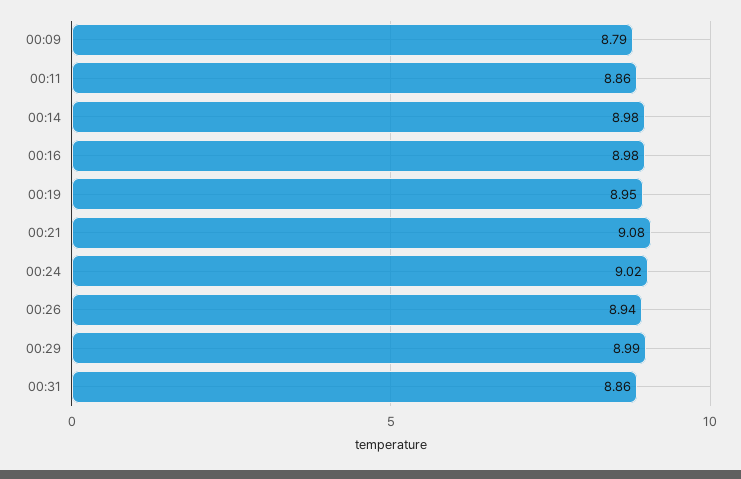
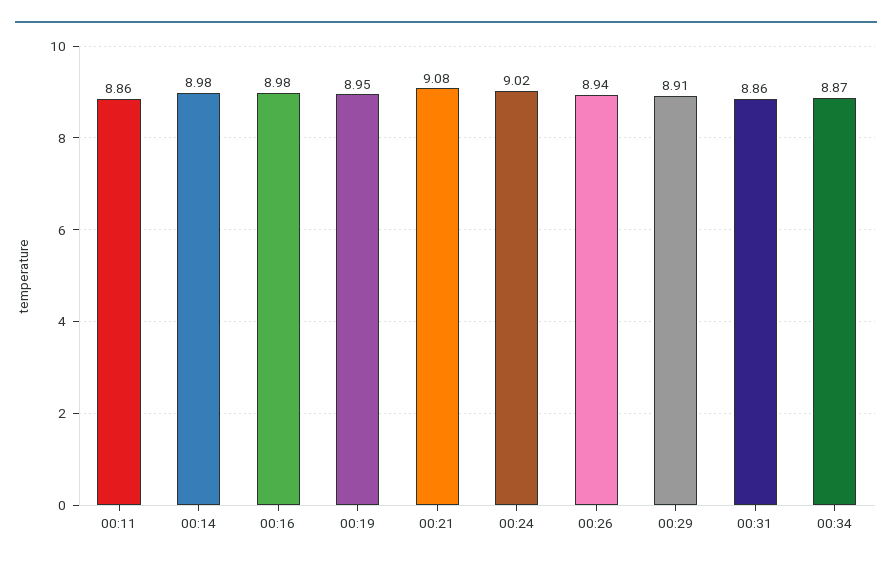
00:09: 8.79 -> none
00:29: 8.99 -> 8.91
00:34: none -> 8.87

